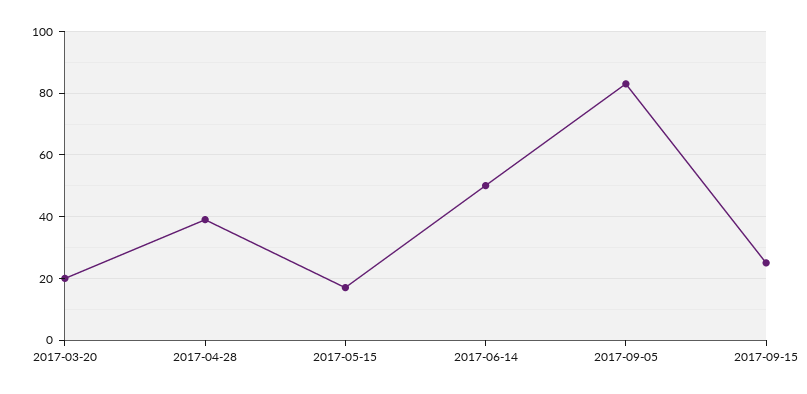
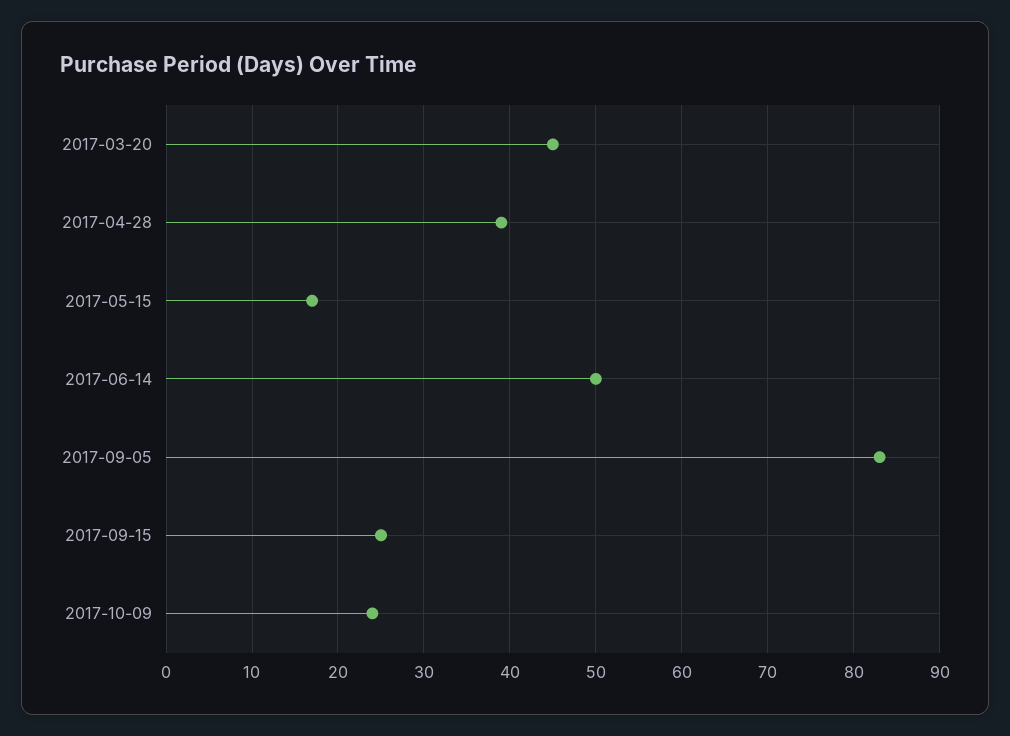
2017-03-20: 20 -> 45
2017-10-09: none -> 24

